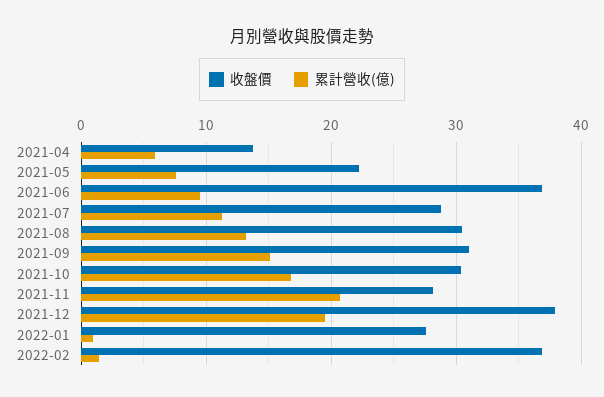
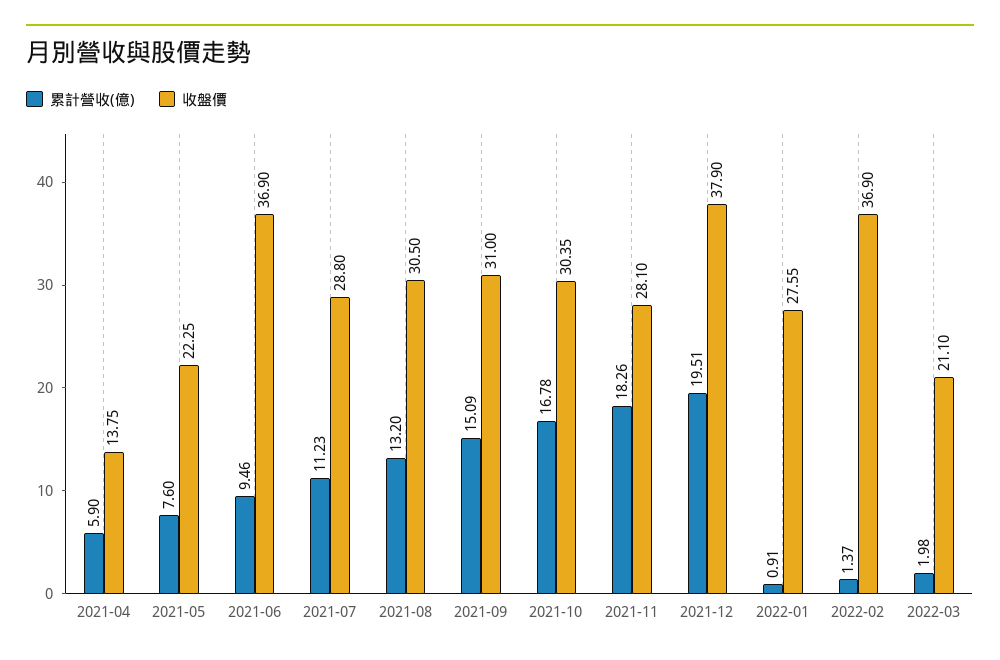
累計營收(億), 2021-11: 21 -> 18.26
累計營收(億), 2022-03: none -> 1.98
收盤價, 2022-03: none -> 21.1

